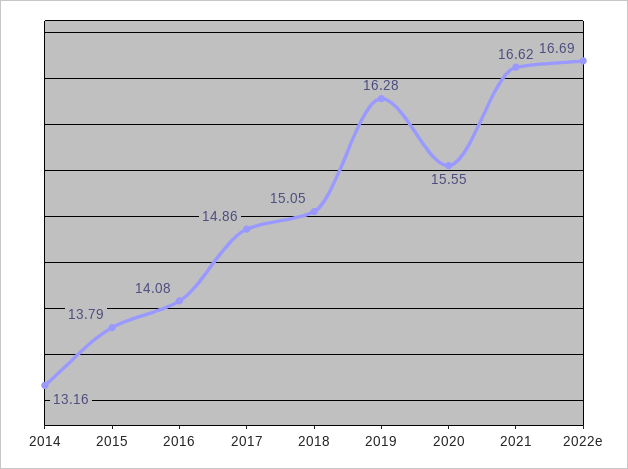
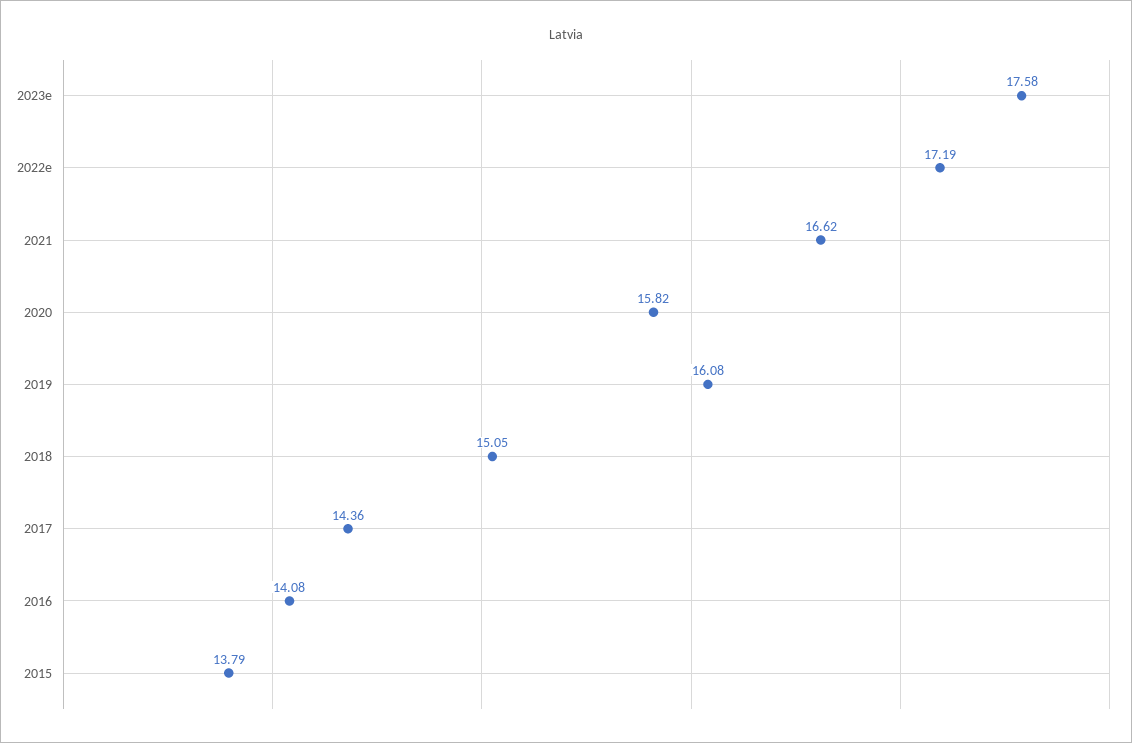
2014: 13.16 -> none
2017: 14.86 -> 14.36
2019: 16.28 -> 16.08
2020: 15.55 -> 15.82
2022e: 16.69 -> 17.19
2023e: none -> 17.58

